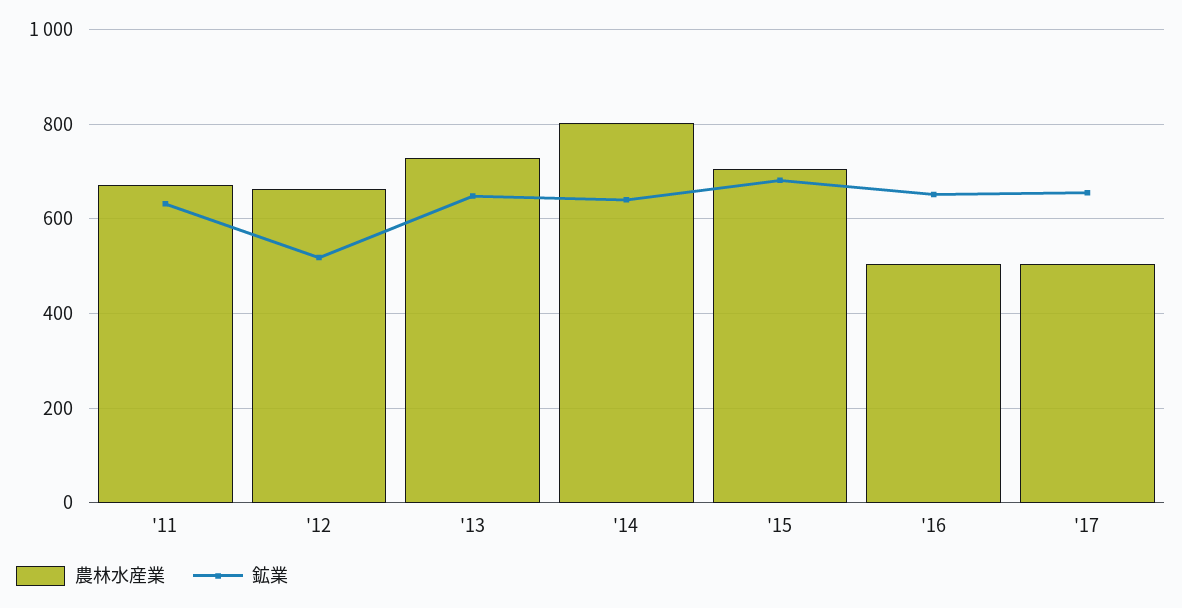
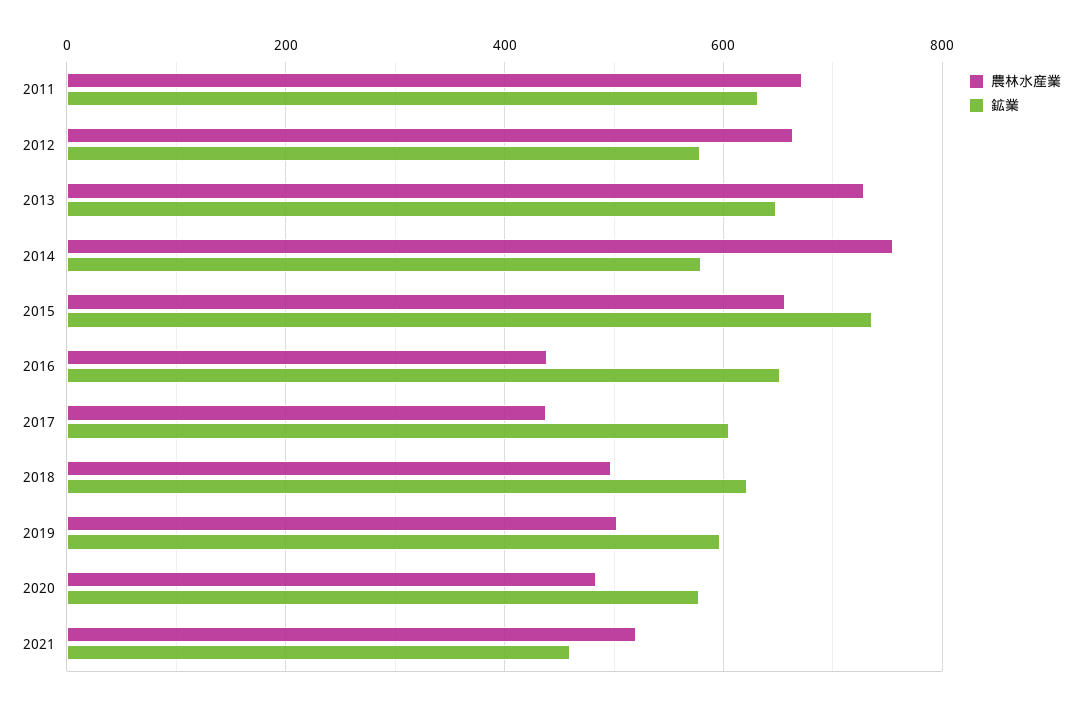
鉱業, '12: 520 -> 580
農林水産業, '14: 800 -> 760
鉱業, '14: 640 -> 580
農林水産業, '15: 700 -> 660
鉱業, '15: 680 -> 740
農林水産業, '16: 500 -> 440
農林水産業, '17: 500 -> 440
鉱業, '17: 660 -> 600
農林水産業, 2018: none -> 500
鉱業, 2018: none -> 620
農林水産業, 2019: none -> 500
鉱業, 2019: none -> 600
農林水産業, 2020: none -> 480
鉱業, 2020: none -> 580
農林水産業, 2021: none -> 520
鉱業, 2021: none -> 460

